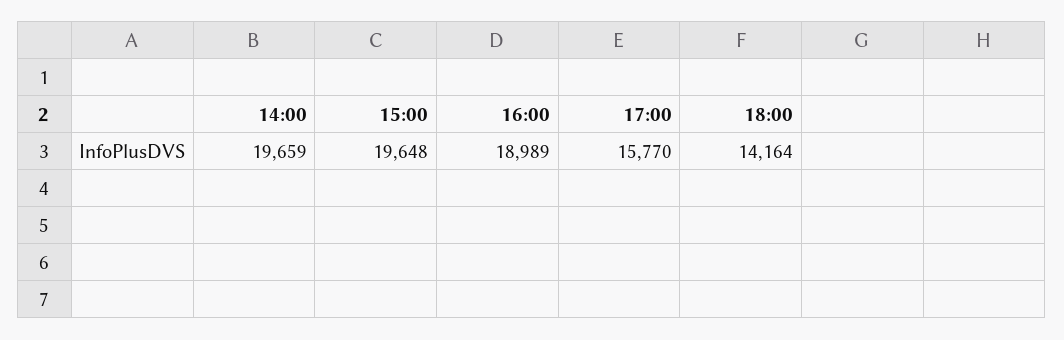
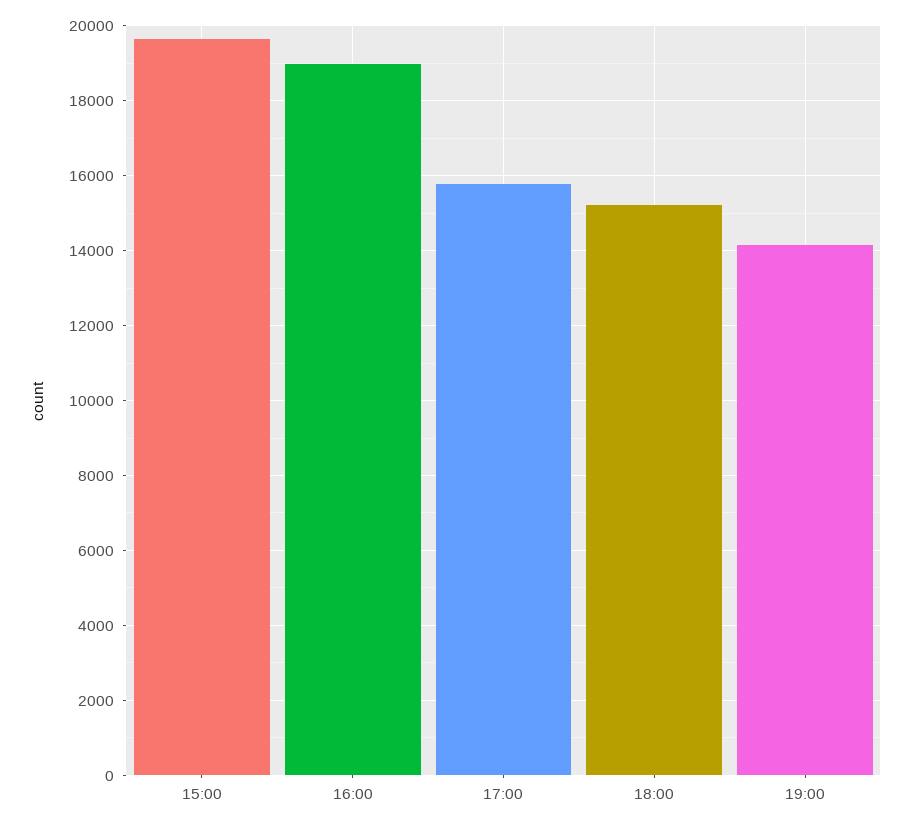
14:00: 19659 -> none
18:00: 14164 -> 15200
19:00: none -> 14200

